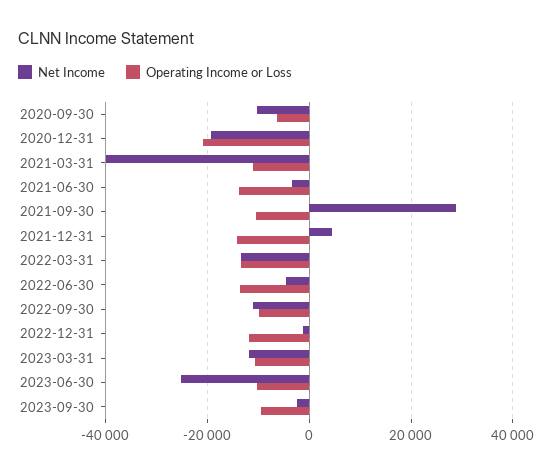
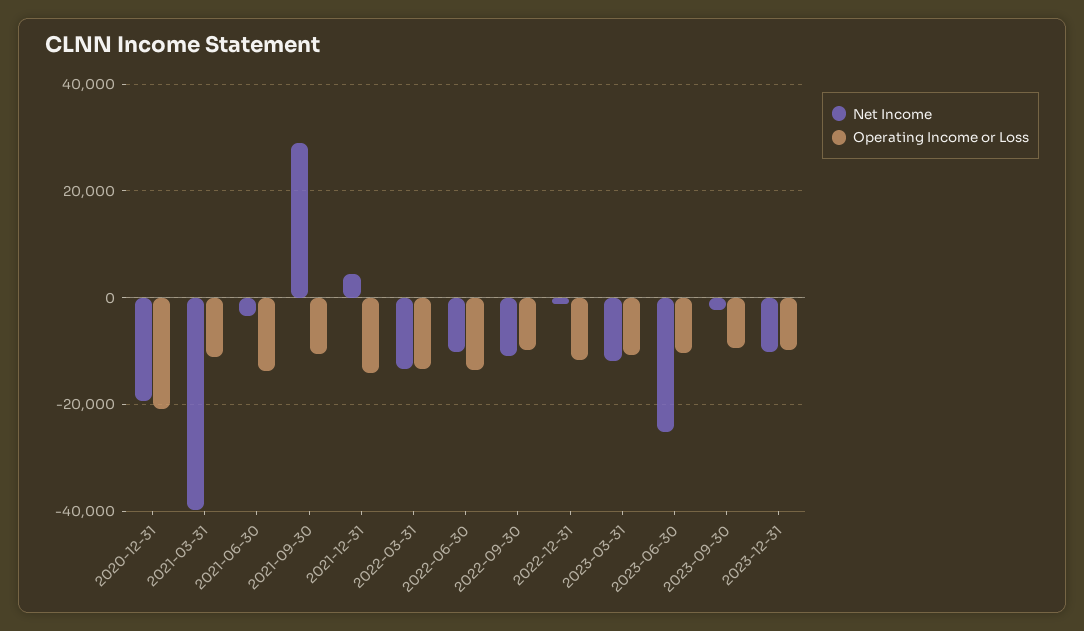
Net Income, 2020-09-30: -10000 -> none
Operating Income or Loss, 2020-09-30: -6000 -> none
Net Income, 2022-06-30: -4000 -> -10000
Net Income, 2023-12-31: none -> -10000
Operating Income or Loss, 2023-12-31: none -> -10000

